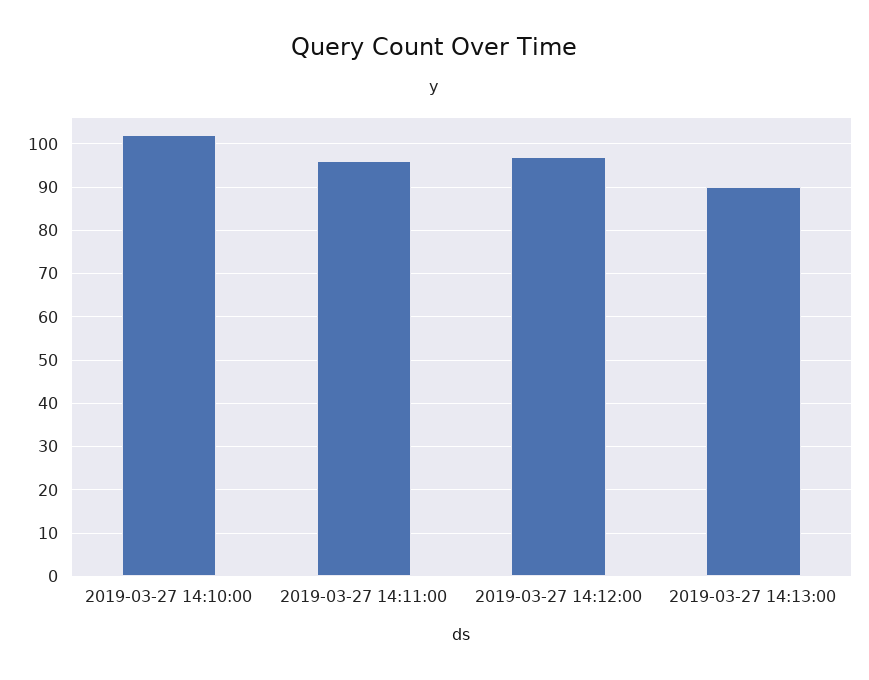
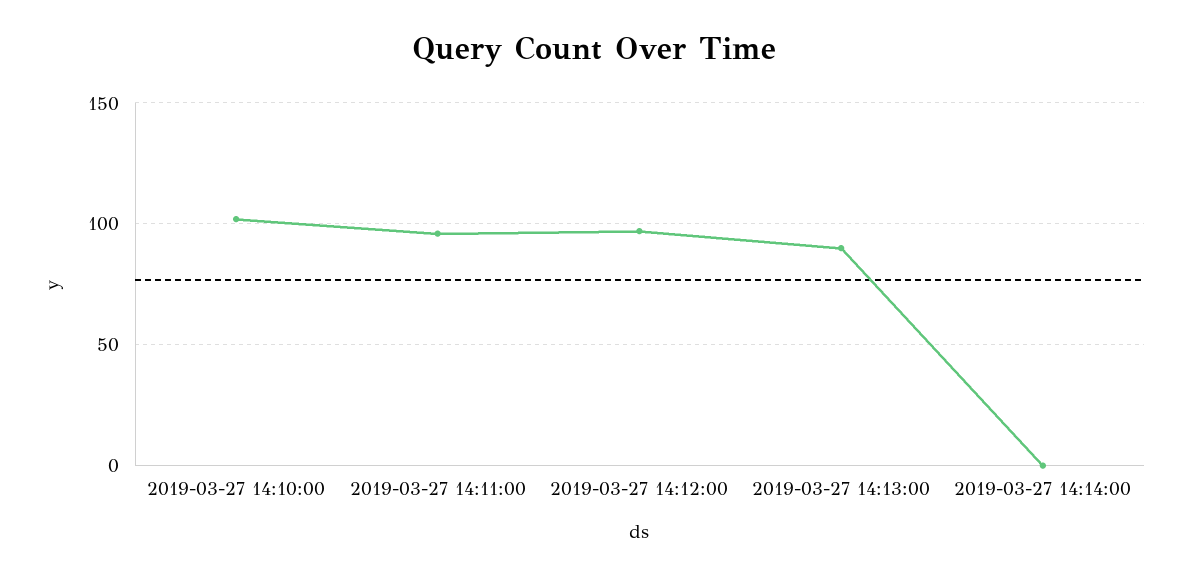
2019-03-27 14:14:00: none -> 0

